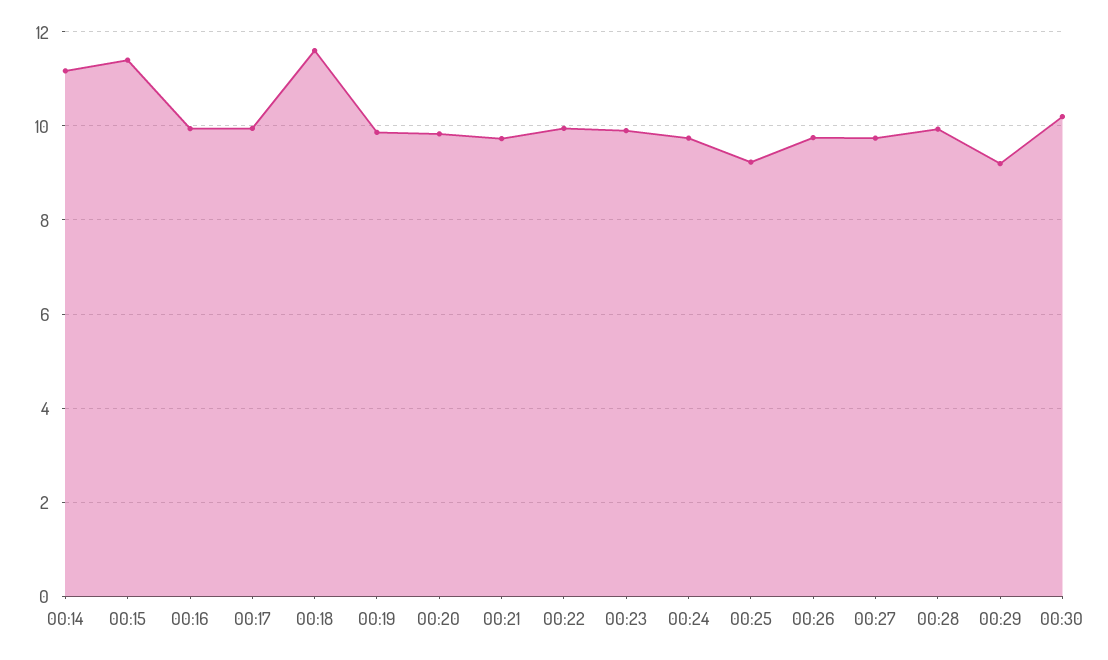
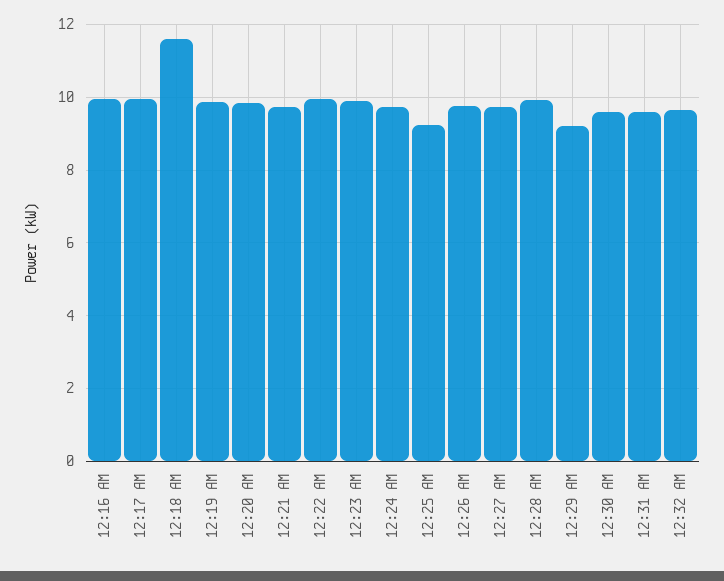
00:14: 11.2 -> none
00:15: 11.4 -> none
00:30: 10.2 -> 9.6
12:31 AM: none -> 9.6
12:32 AM: none -> 9.6

